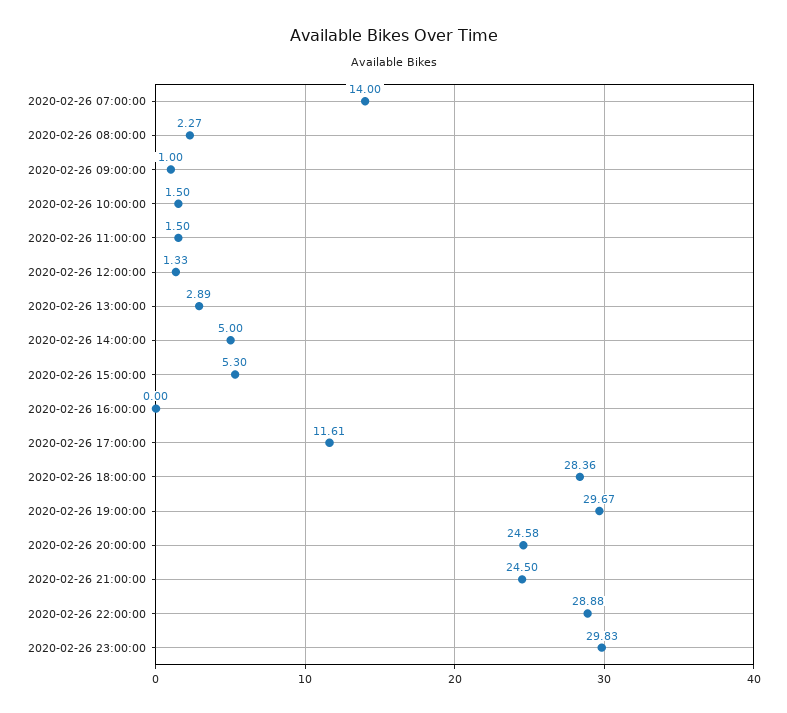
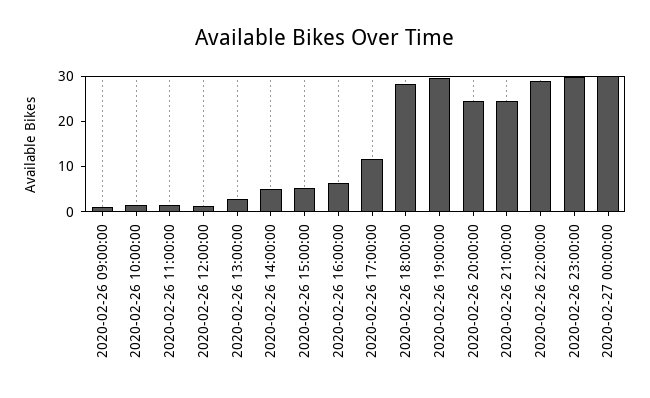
2020-02-26 07:00:00: 14 -> none
2020-02-26 08:00:00: 2.27 -> none
2020-02-26 16:00:00: 0 -> 6
2020-02-27 00:00:00: none -> 30

